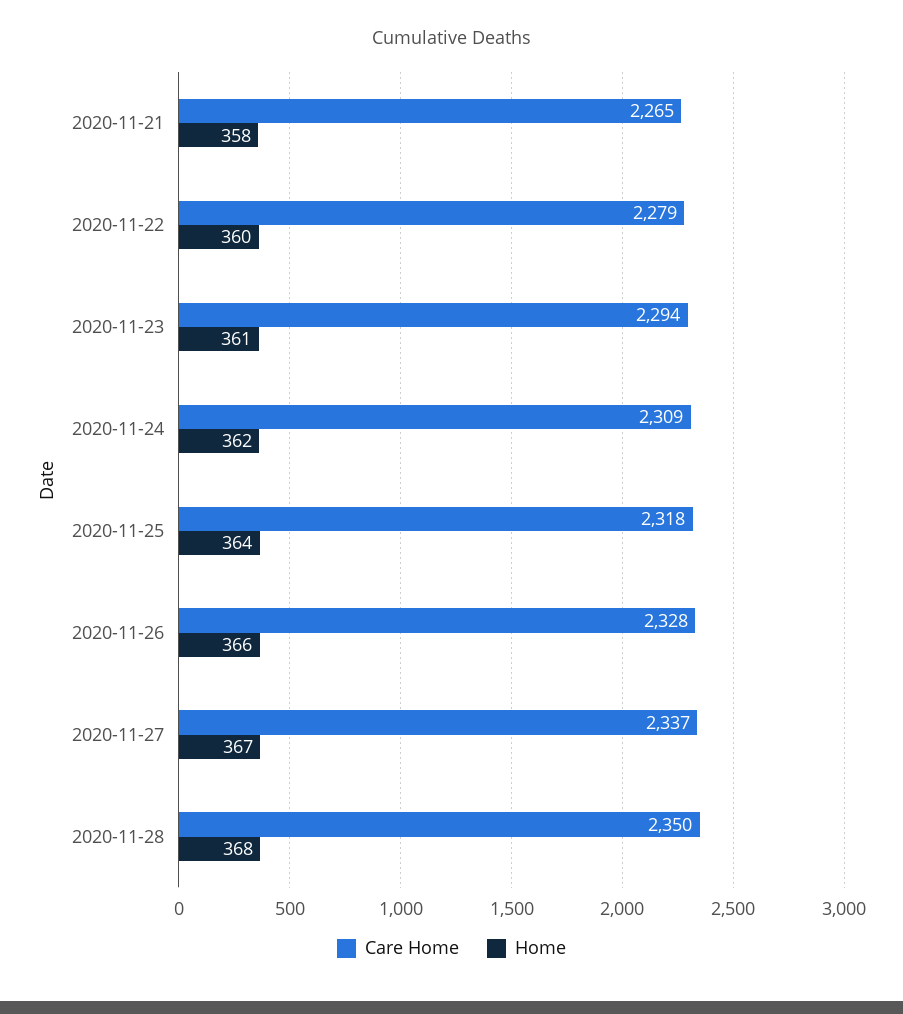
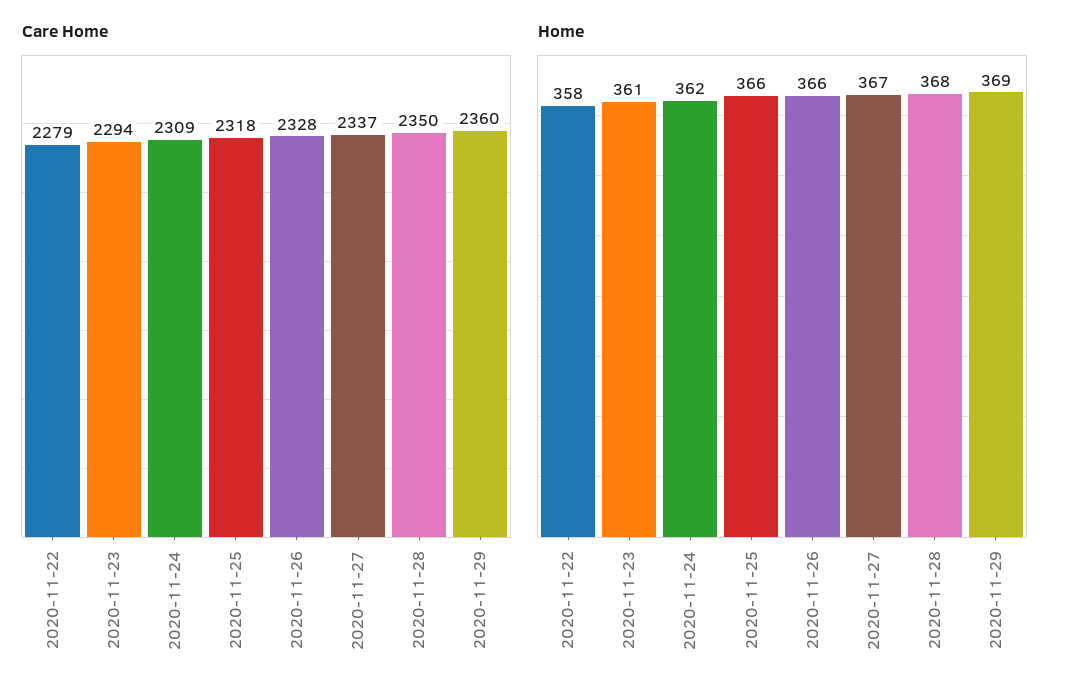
Care Home, 2020-11-21: 2265 -> none
Home, 2020-11-21: 358 -> none
Home, 2020-11-22: 360 -> 358
Home, 2020-11-25: 364 -> 366
Care Home, 2020-11-29: none -> 2360
Home, 2020-11-29: none -> 369

